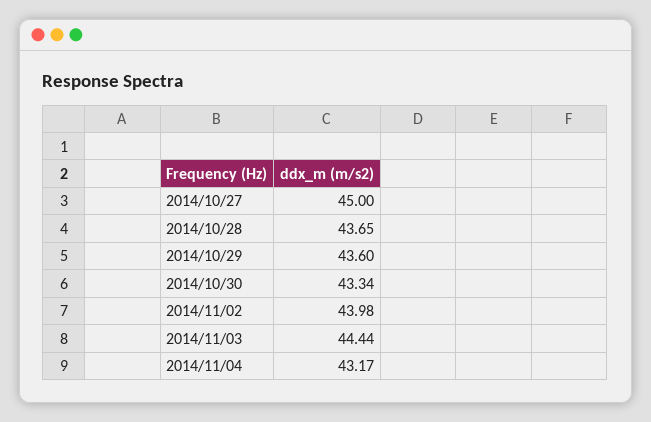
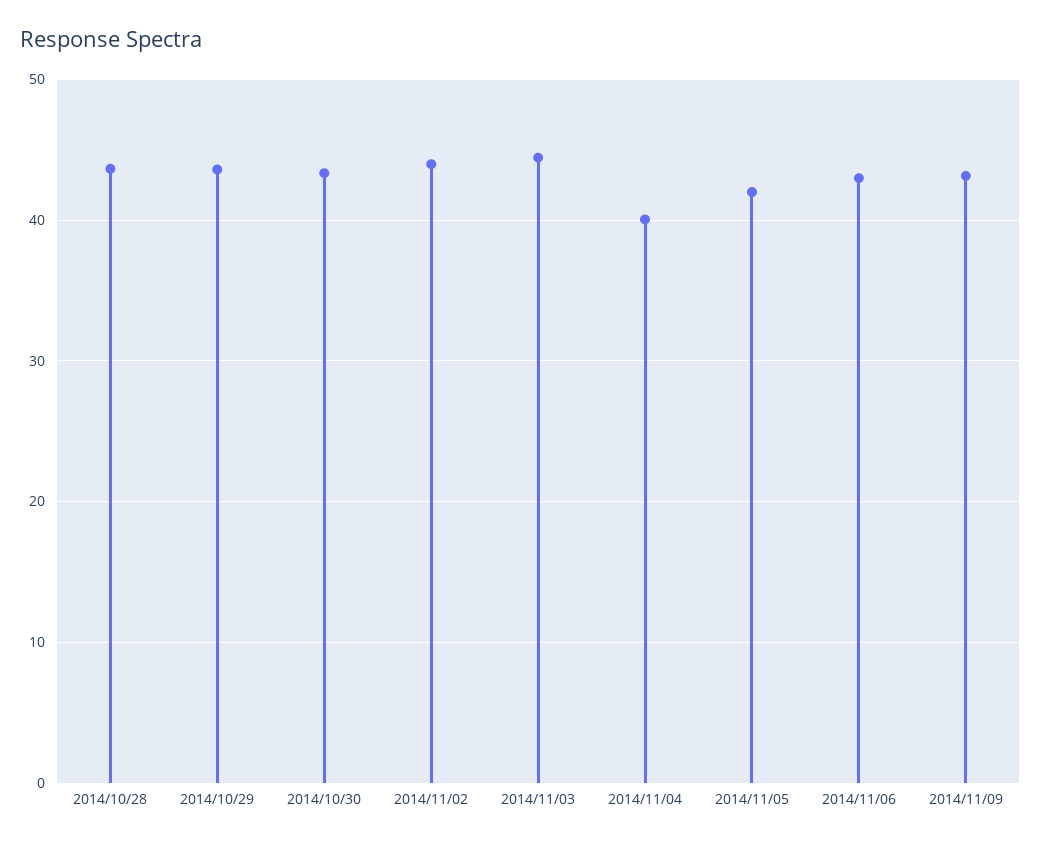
2014/10/27: 45 -> none
2014/11/04: 43.17 -> 40
2014/11/05: none -> 42
2014/11/06: none -> 43
2014/11/09: none -> 43

